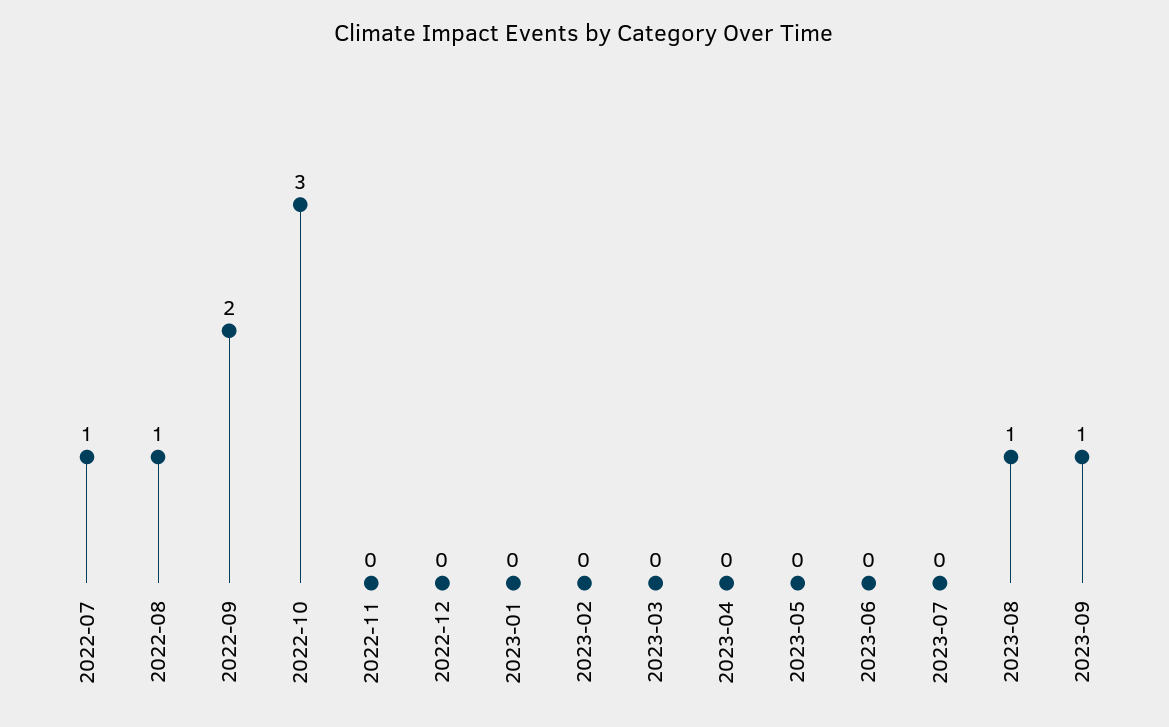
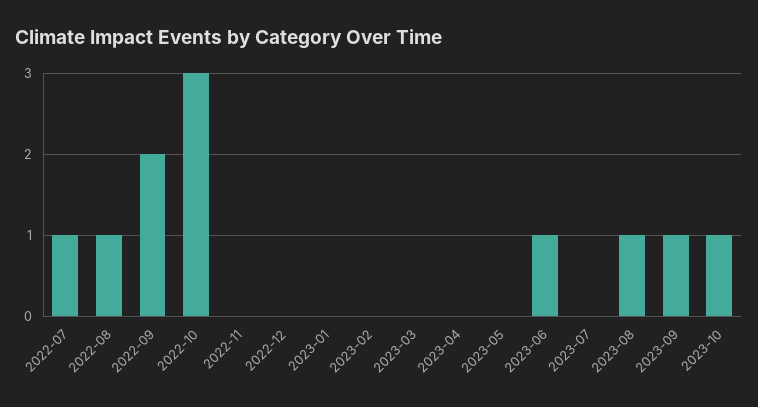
2023-06: 0 -> 1
2023-10: none -> 1

